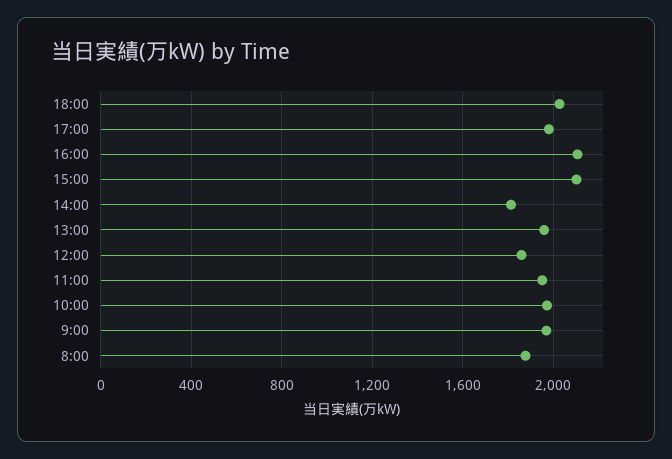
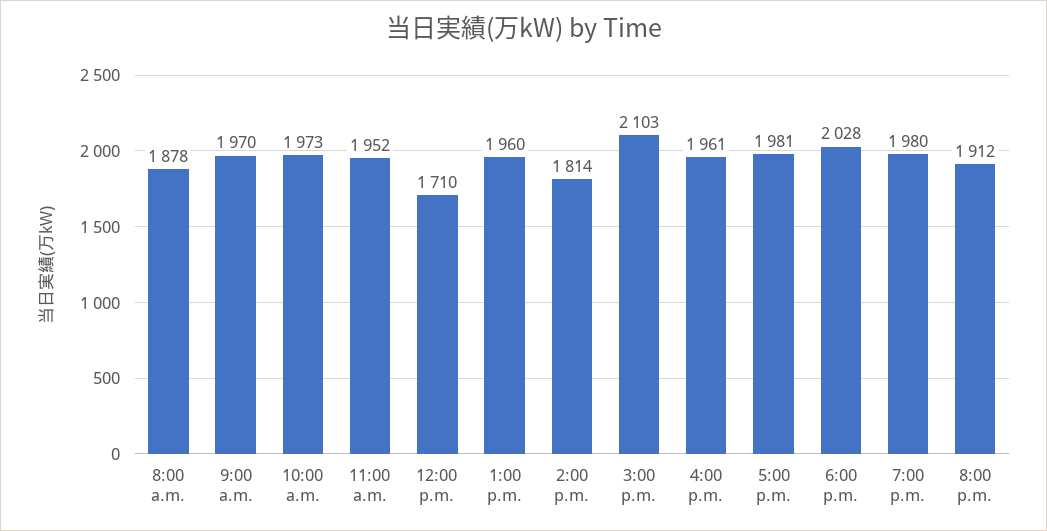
16:00: 2100 -> 1961
12:00: 1850 -> 1710
7:00 p.m.: none -> 1980
8:00 p.m.: none -> 1912

